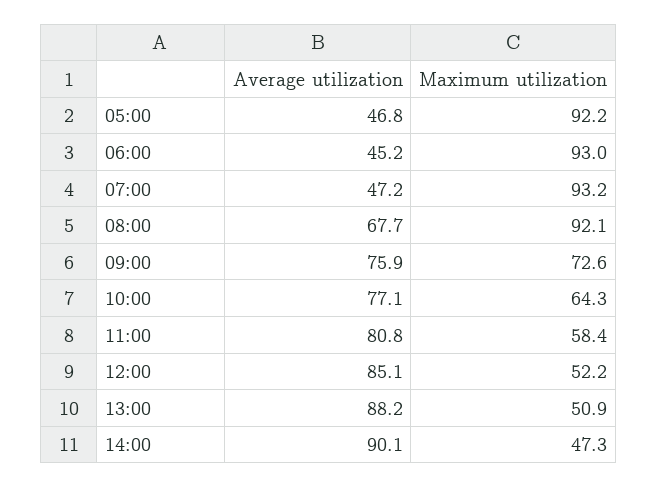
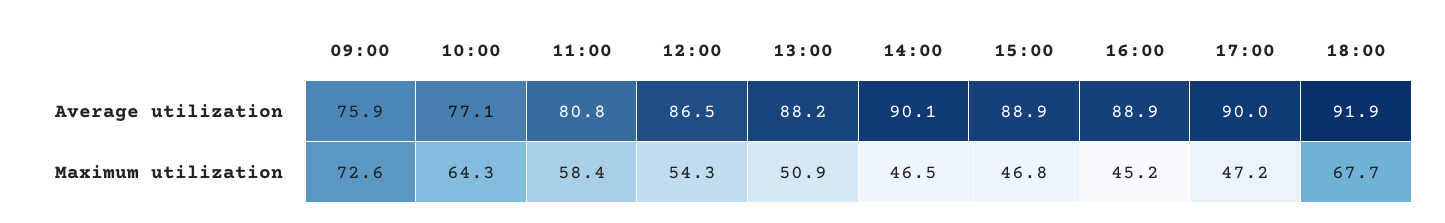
Average utilization, 05:00: 46.8 -> none
Maximum utilization, 05:00: 92.2 -> none
Average utilization, 06:00: 45.2 -> none
Maximum utilization, 06:00: 93 -> none
Average utilization, 07:00: 47.2 -> none
Maximum utilization, 07:00: 93.2 -> none
Average utilization, 08:00: 67.7 -> none
Maximum utilization, 08:00: 92.1 -> none
Average utilization, 12:00: 85.1 -> 86.5
Maximum utilization, 12:00: 52.2 -> 54.3
Maximum utilization, 14:00: 47.3 -> 46.5
Average utilization, 15:00: none -> 88.9
Average utilization, 16:00: none -> 88.9
Average utilization, 17:00: none -> 90
Average utilization, 18:00: none -> 91.9
Maximum utilization, 15:00: none -> 46.8
Maximum utilization, 16:00: none -> 45.2
Maximum utilization, 17:00: none -> 47.2
Maximum utilization, 18:00: none -> 67.7

